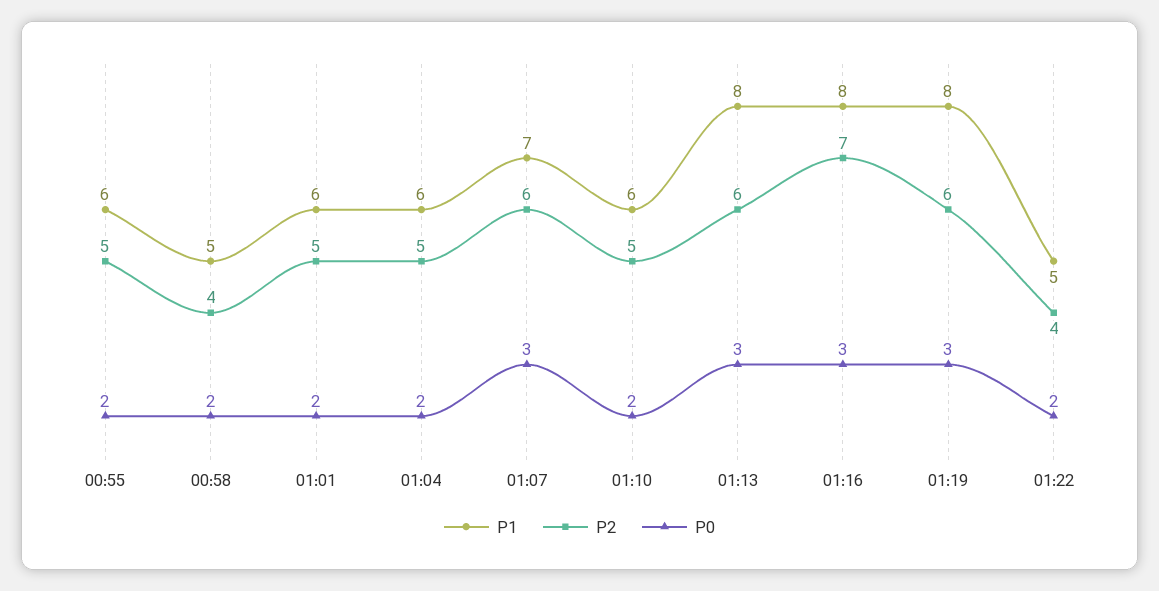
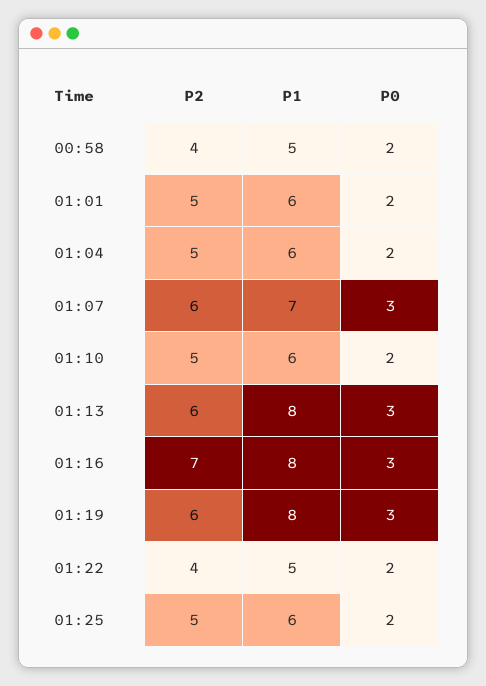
P1, 00:55: 6 -> none
P2, 00:55: 5 -> none
P0, 00:55: 2 -> none
P2, 01:25: none -> 5
P1, 01:25: none -> 6
P0, 01:25: none -> 2

